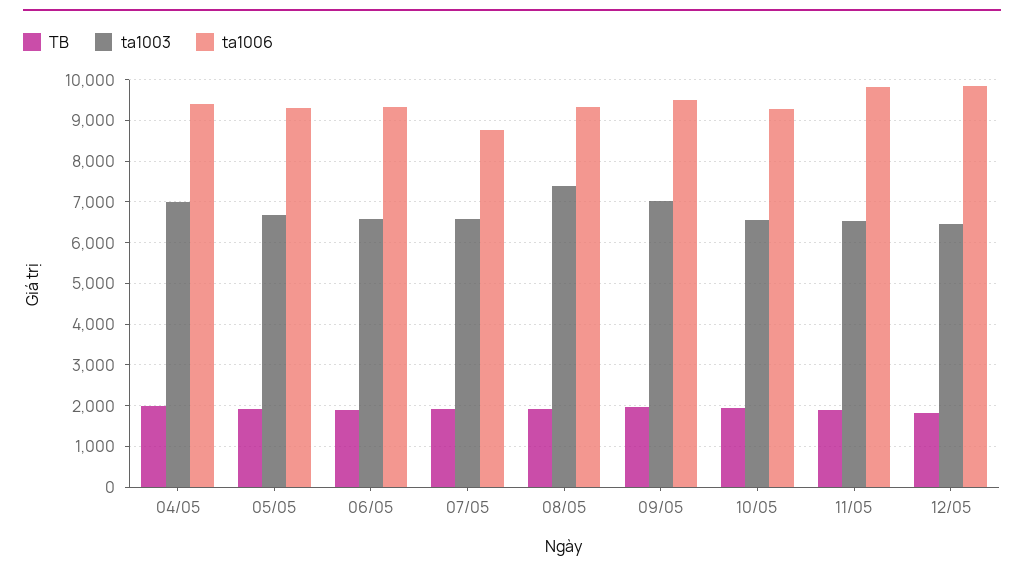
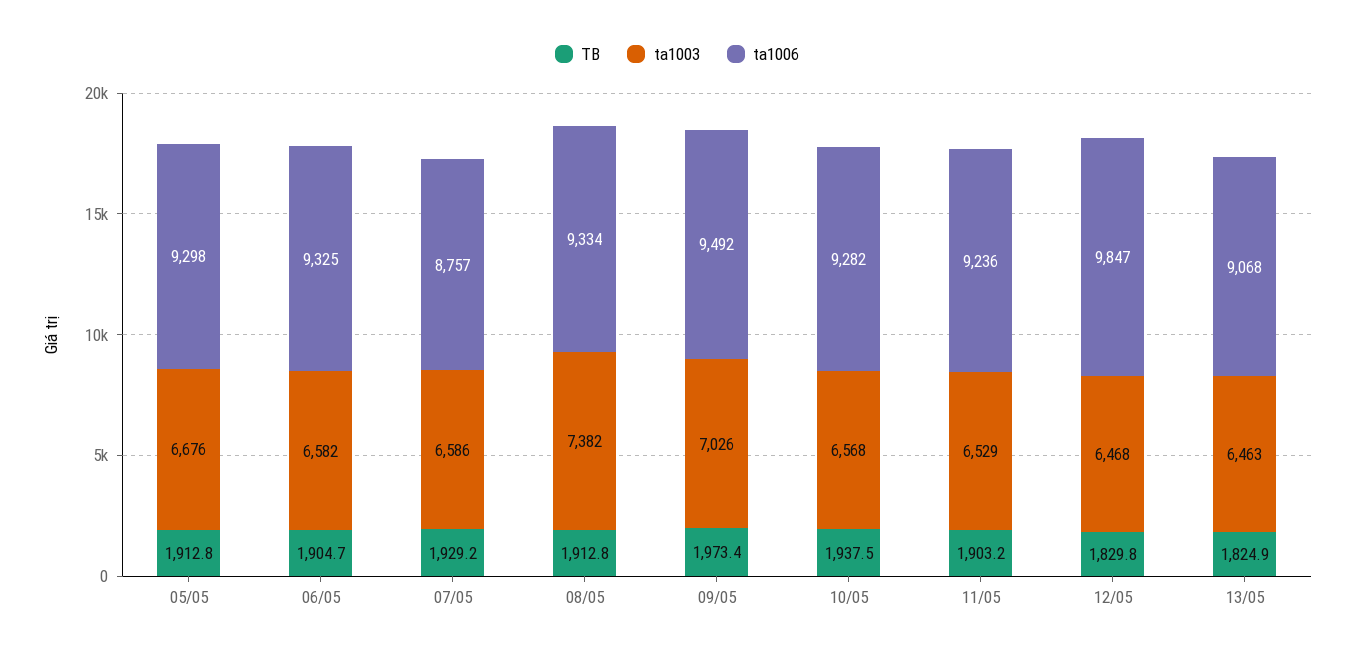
TB, 04/05: 2000 -> none
ta1003, 04/05: 7000 -> none
ta1006, 04/05: 9400 -> none
ta1006, 11/05: 9800 -> 9236
TB, 13/05: none -> 1824.9
ta1003, 13/05: none -> 6463
ta1006, 13/05: none -> 9068

